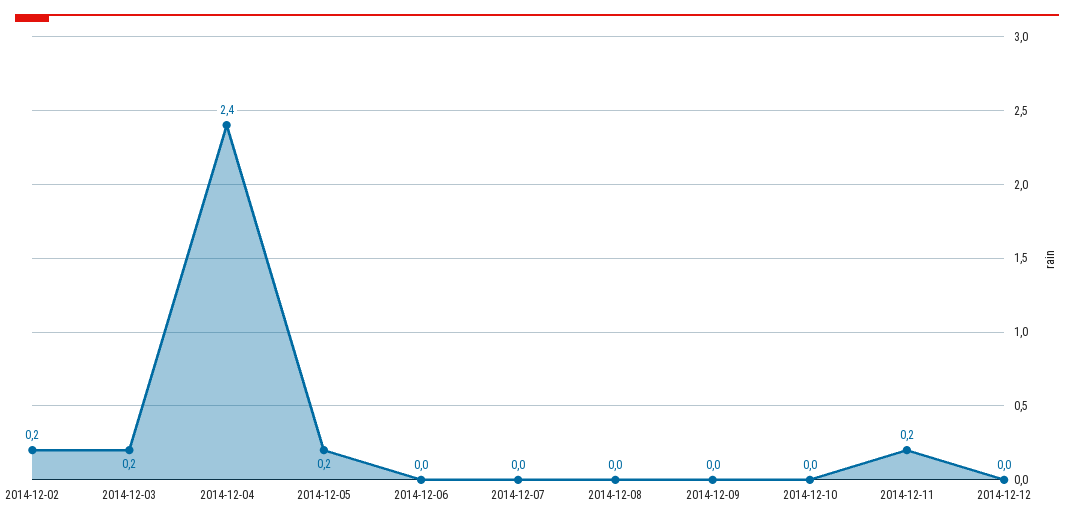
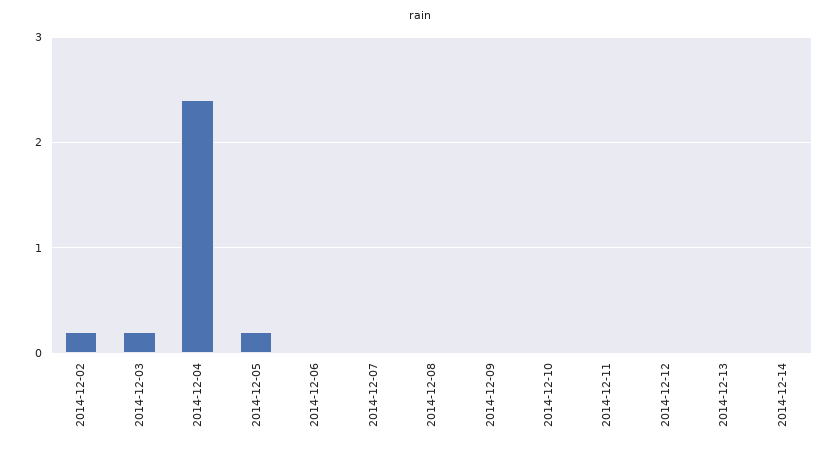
2014-12-11: 0.2 -> 0
2014-12-13: none -> 0
2014-12-14: none -> 0

